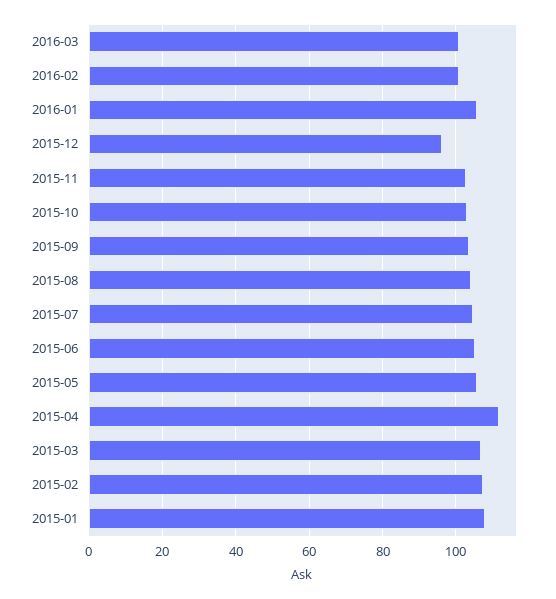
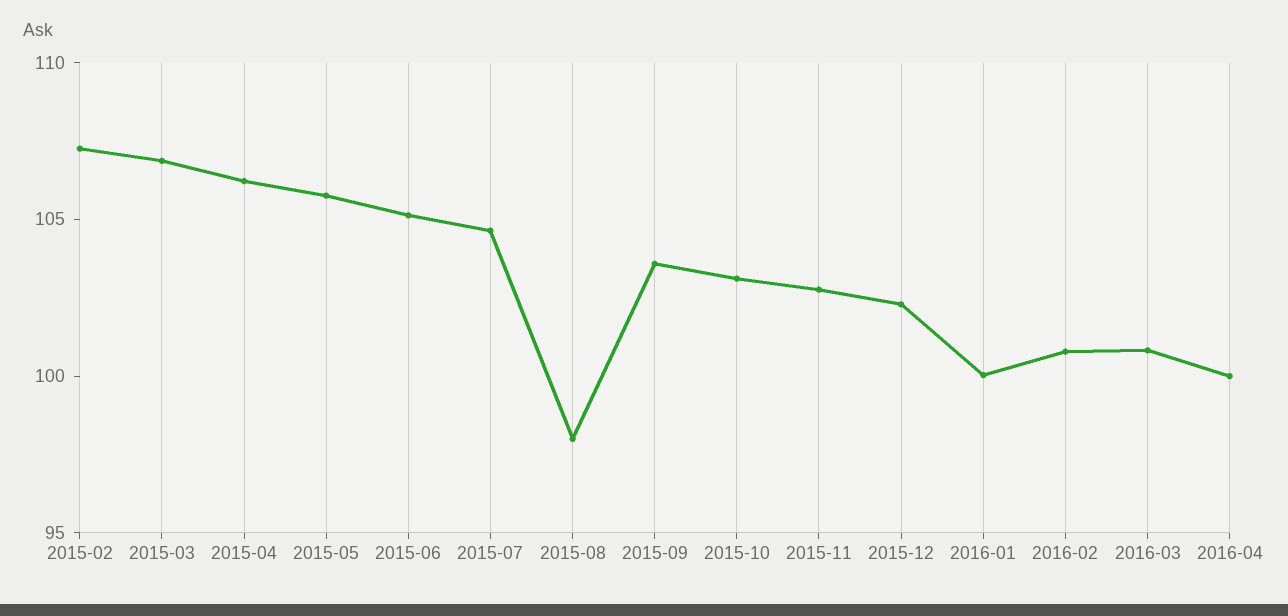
2016-01: 106 -> 100
2015-12: 96 -> 102
2015-08: 104 -> 98
2015-04: 112 -> 106
2015-01: 108 -> none
2016-04: none -> 100

